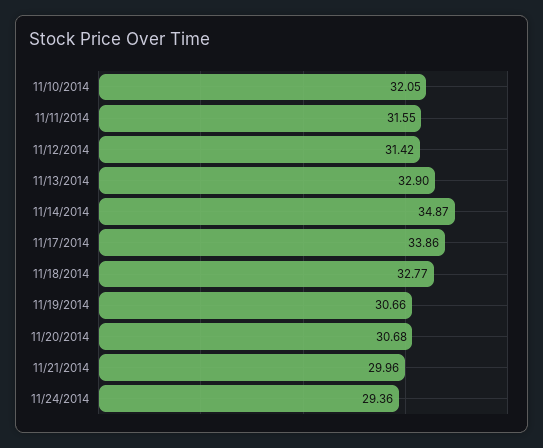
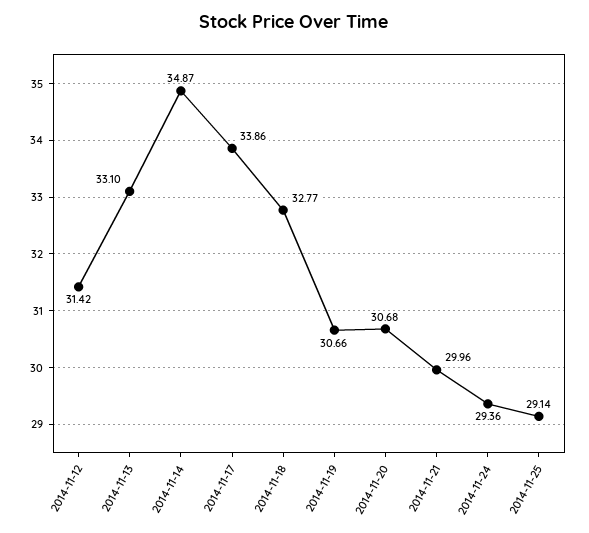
11/10/2014: 32.05 -> none
11/11/2014: 31.55 -> none
11/13/2014: 32.9 -> 33.1
2014-11-25: none -> 29.14

